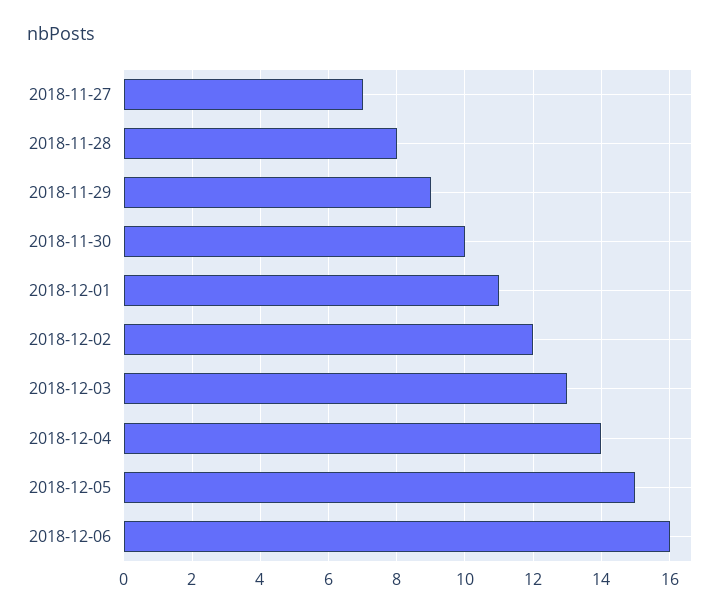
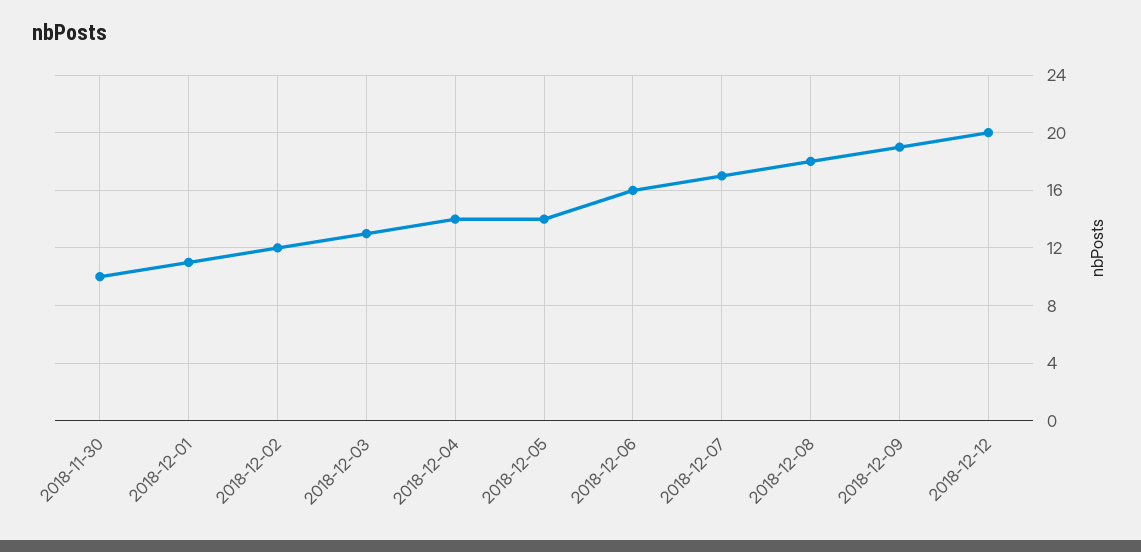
2018-11-27: 7 -> none
2018-11-28: 8 -> none
2018-11-29: 9 -> none
2018-12-05: 15 -> 14
2018-12-07: none -> 17
2018-12-08: none -> 18
2018-12-09: none -> 19
2018-12-12: none -> 20

